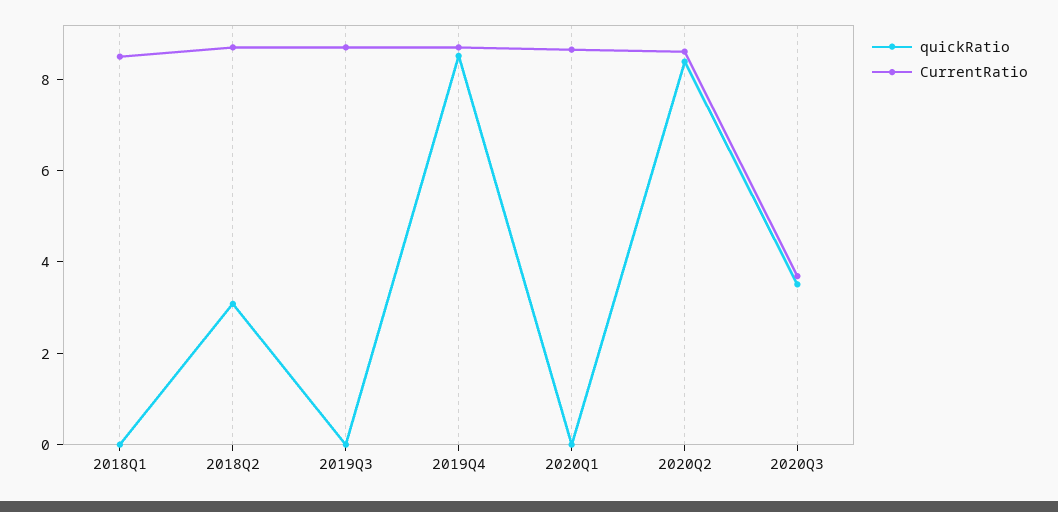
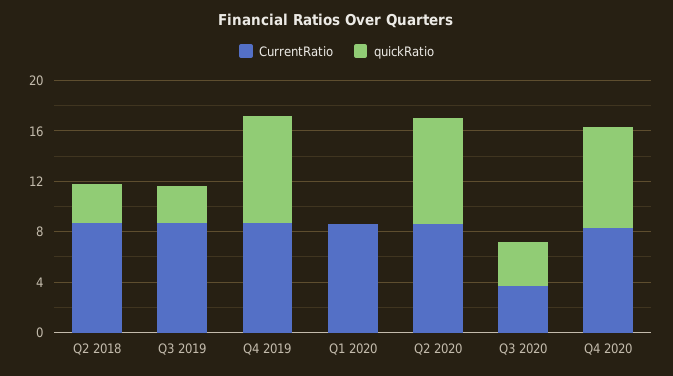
quickRatio, 2018Q1: 0 -> none
CurrentRatio, 2018Q1: 8.5 -> none
quickRatio, 2019Q3: 0 -> 3
CurrentRatio, Q4 2020: none -> 8
quickRatio, Q4 2020: none -> 8

